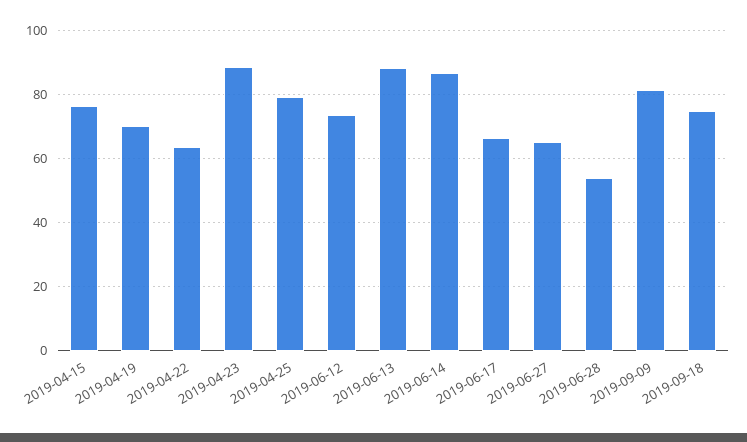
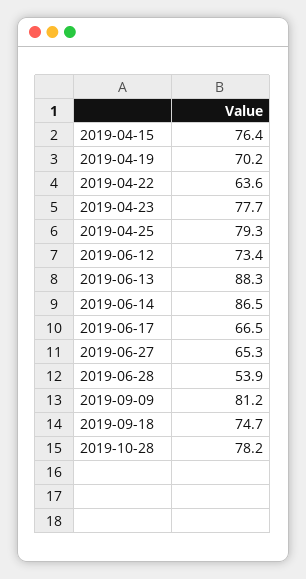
2019-04-23: 88 -> 77.7
2019-10-28: none -> 78.2

